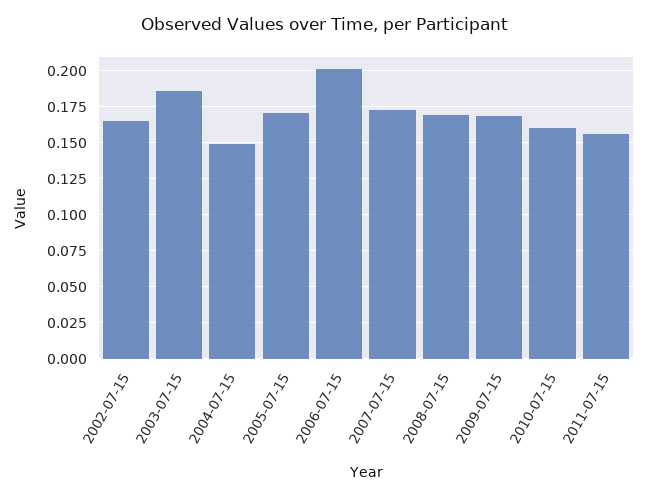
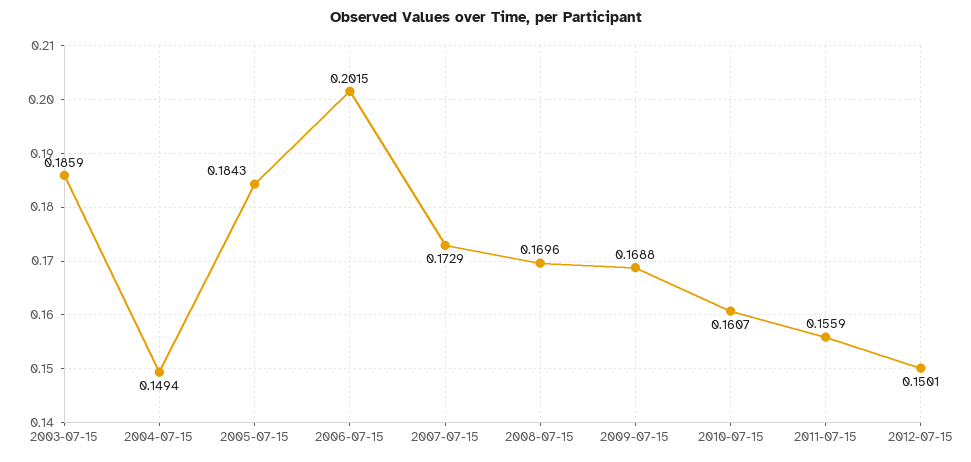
2002-07-15: 0.165 -> none
2005-07-15: 0.17 -> 0.1843
2012-07-15: none -> 0.1501

